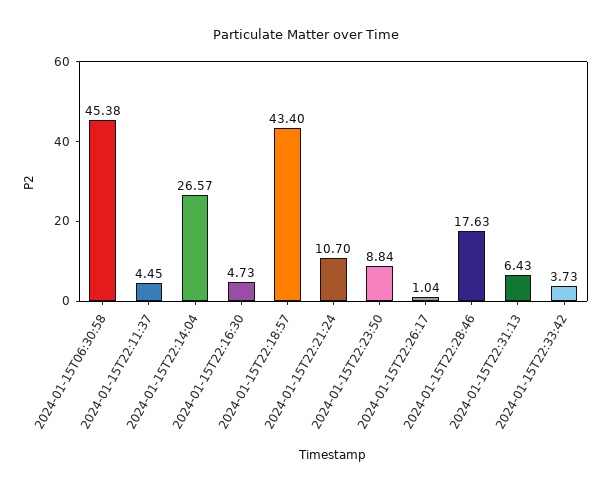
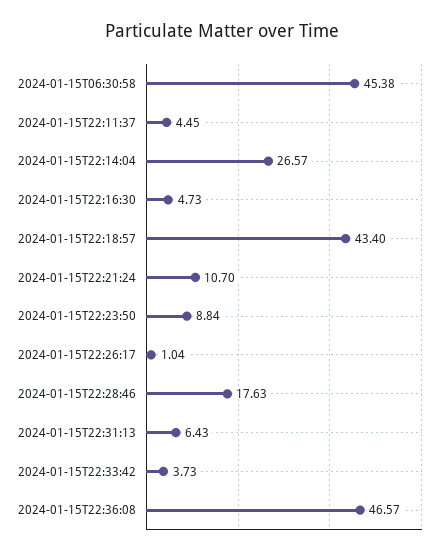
2024-01-15T22:36:08: none -> 46.57

